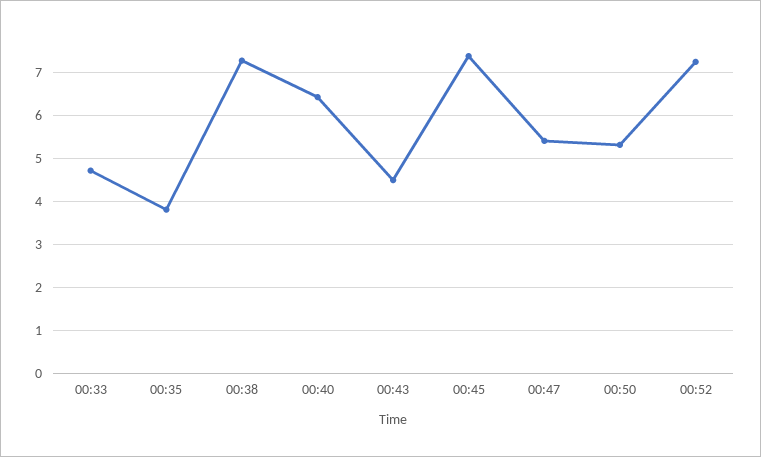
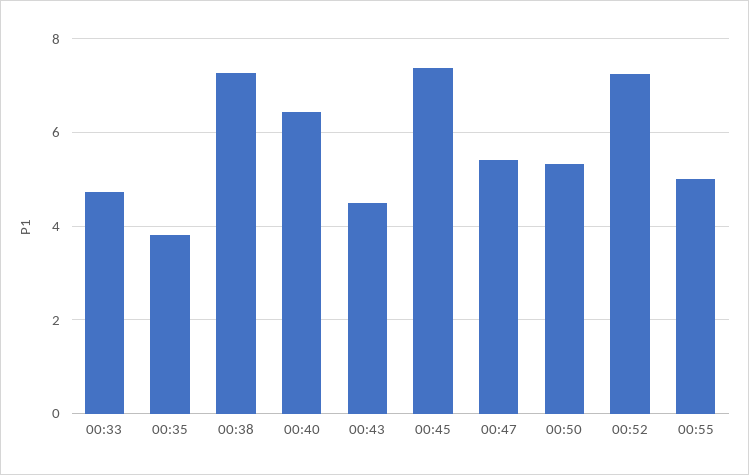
00:55: none -> 5

